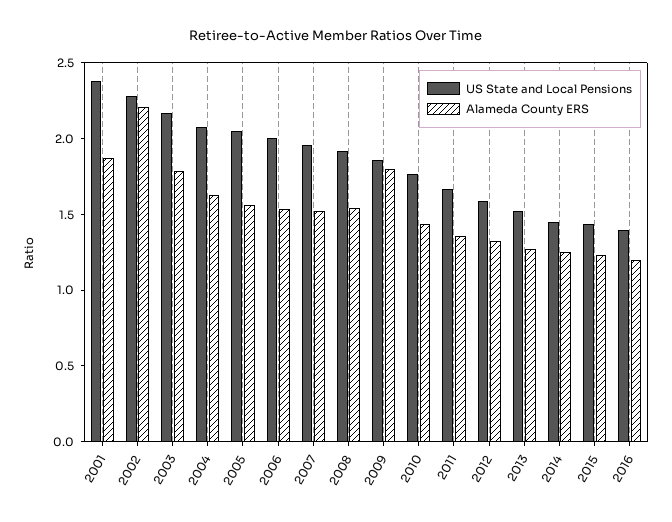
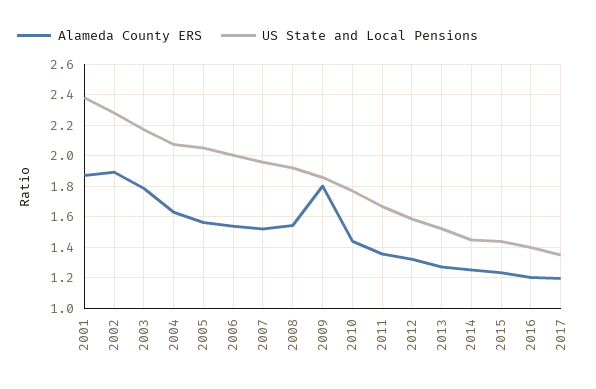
Alameda County ERS, 2002: 2.2 -> 1.9
Alameda County ERS, 2017: none -> 1.2
US State and Local Pensions, 2017: none -> 1.35

